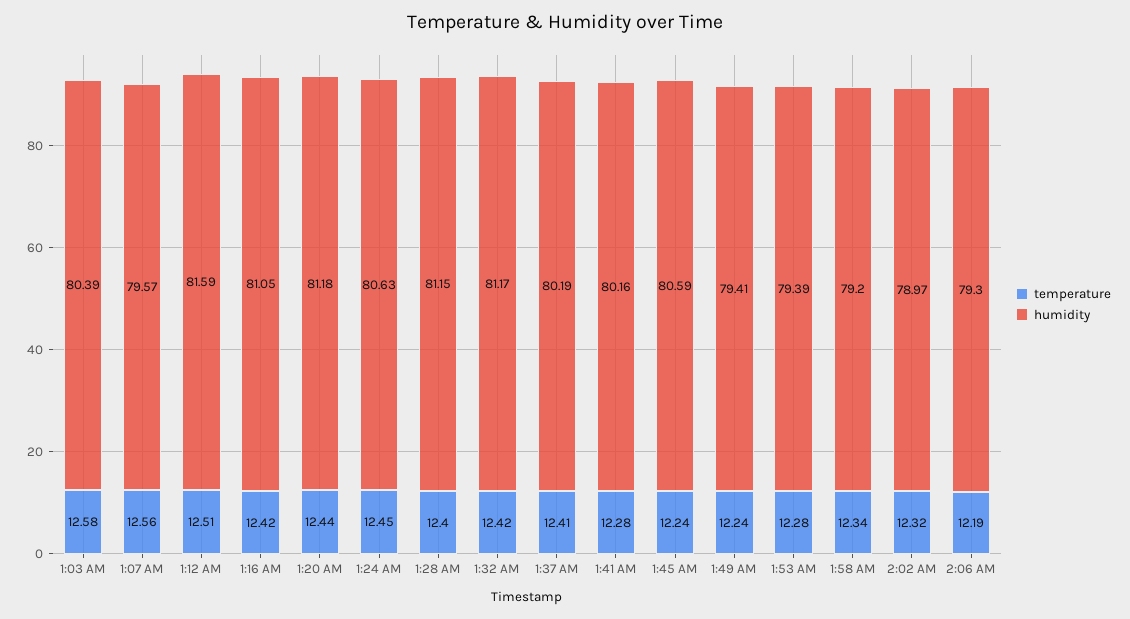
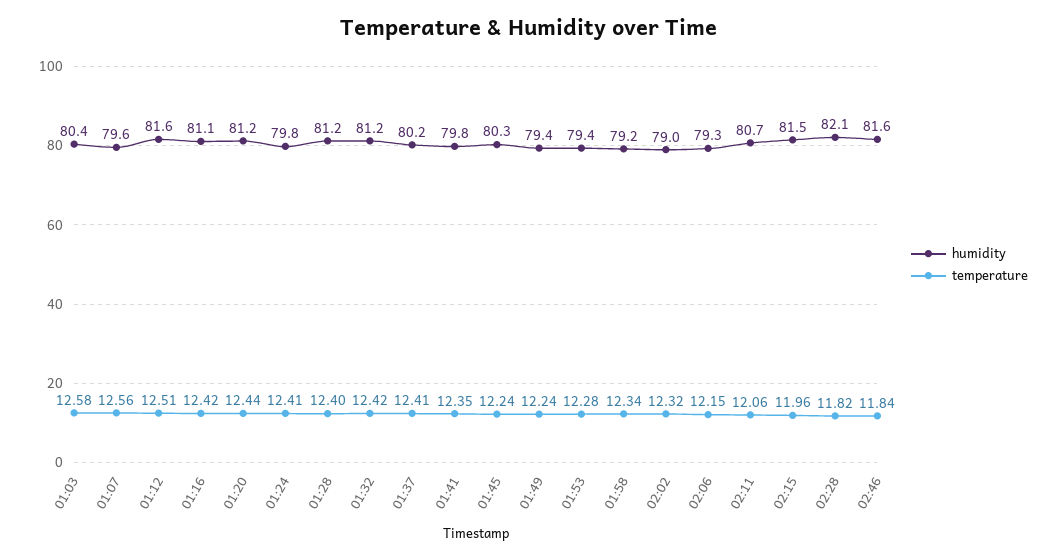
temperature, 1:24 AM: 12.45 -> 12.41
humidity, 1:24 AM: 80.63 -> 79.8
temperature, 1:41 AM: 12.28 -> 12.35
humidity, 1:41 AM: 80.16 -> 79.8
humidity, 1:45 AM: 80.59 -> 80.3
temperature, 2:06 AM: 12.19 -> 12.15
humidity, 02:11: none -> 80.7
temperature, 02:11: none -> 12.06
humidity, 02:15: none -> 81.5
temperature, 02:15: none -> 11.96
humidity, 02:28: none -> 82.1
temperature, 02:28: none -> 11.82
humidity, 02:46: none -> 81.6
temperature, 02:46: none -> 11.84

